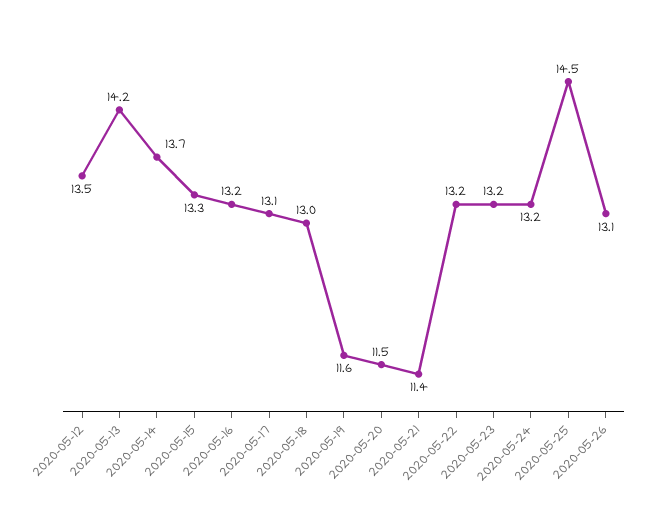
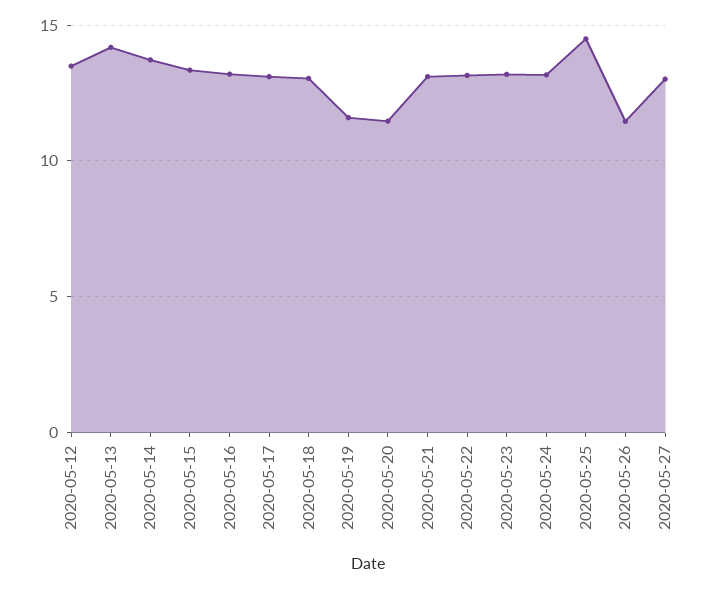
2020-05-21: 11.4 -> 13
2020-05-26: 13.1 -> 11.5
2020-05-27: none -> 13

